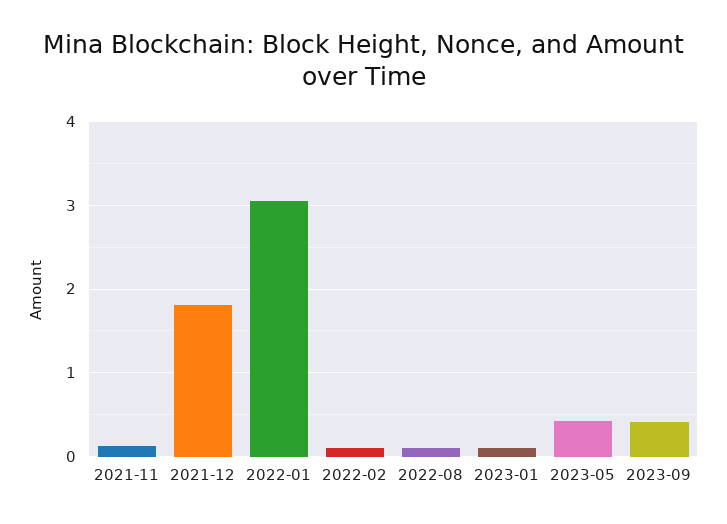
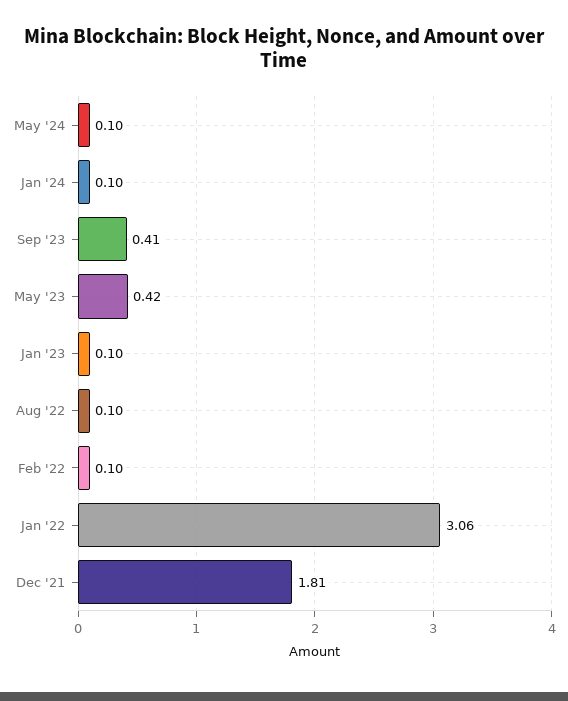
2021-11: 0.1 -> none
May '24: none -> 0.1
Jan '24: none -> 0.1

